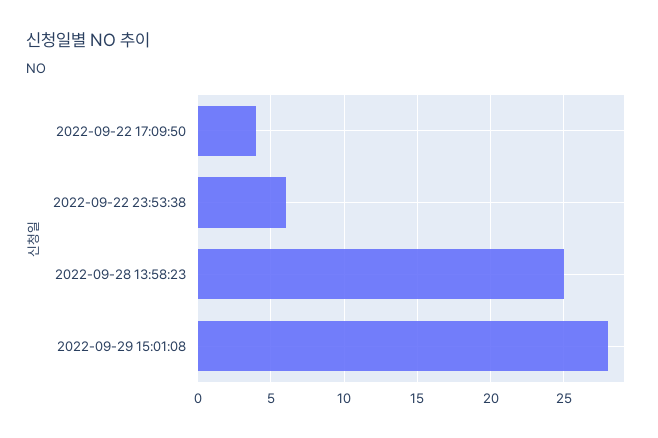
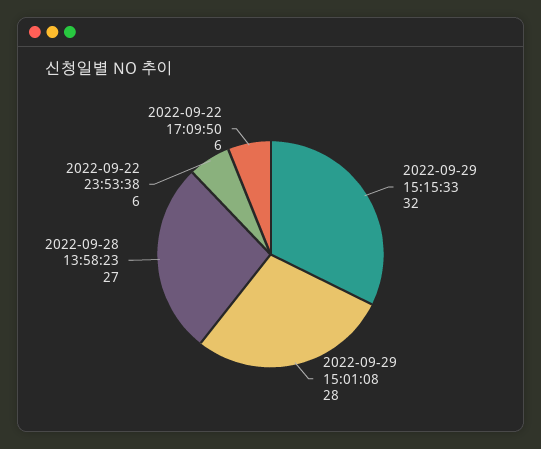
2022-09-22 17:09:50: 4 -> 6
2022-09-28 13:58:23: 25 -> 27
2022-09-29 15:15:33: none -> 32

